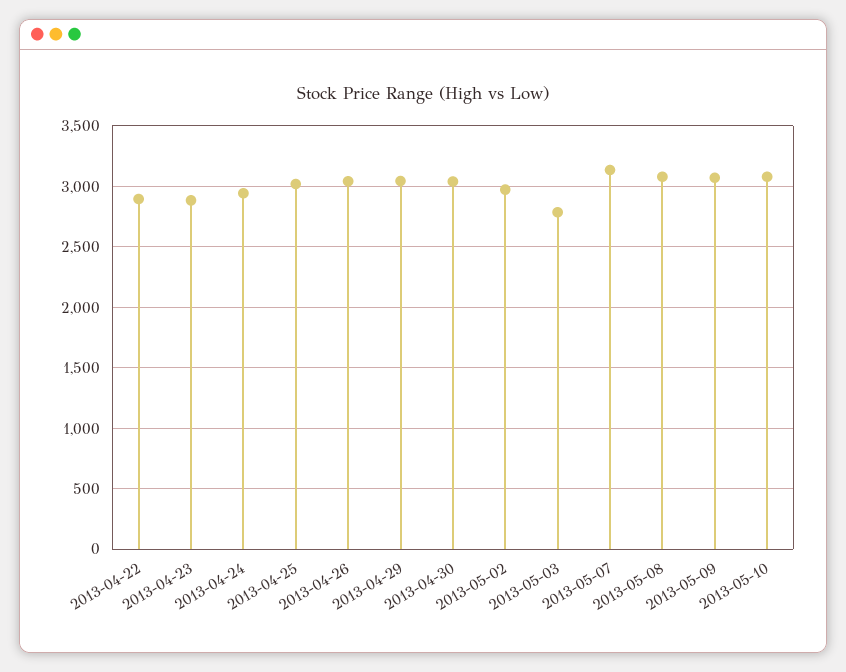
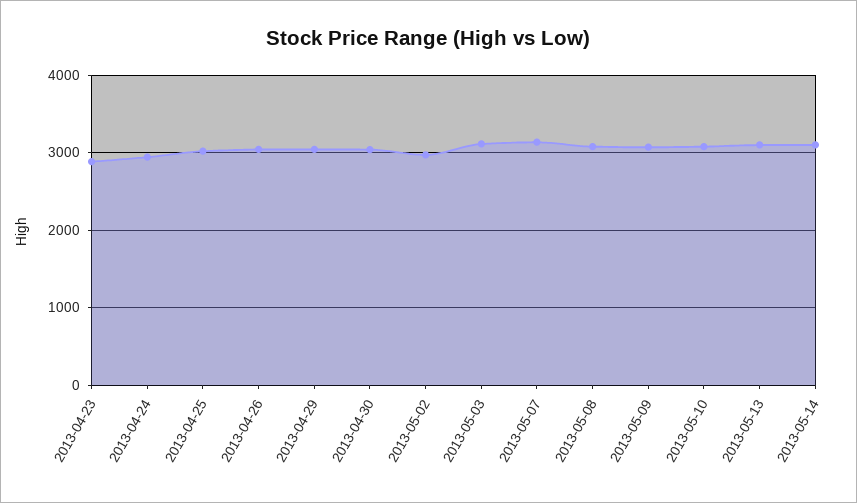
2013-04-22: 2900 -> none
2013-05-03: 2800 -> 3100
2013-05-13: none -> 3100
2013-05-14: none -> 3100

